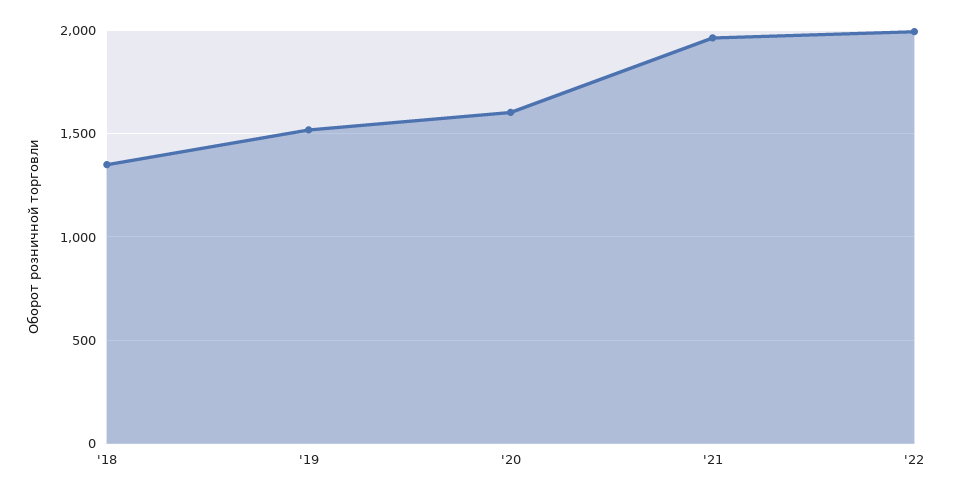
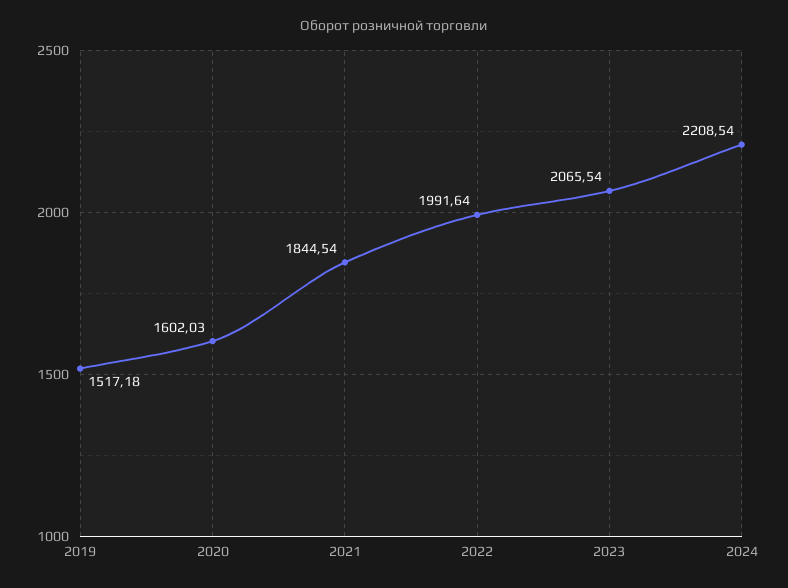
'18: 1350 -> none
'21: 1950 -> 1844.54
2023: none -> 2065.54
2024: none -> 2208.54

